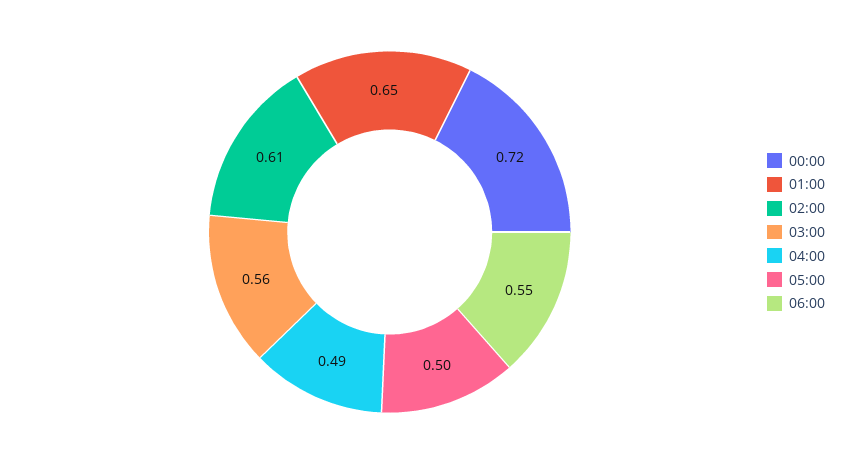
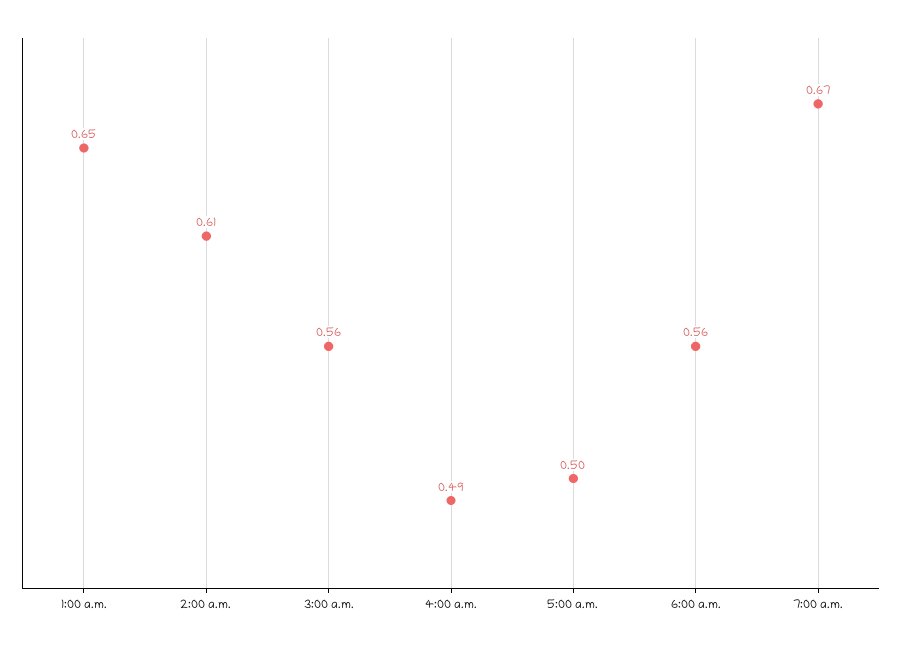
00:00: 0.72 -> none
06:00: 0.55 -> 0.56
7:00 a.m.: none -> 0.67

